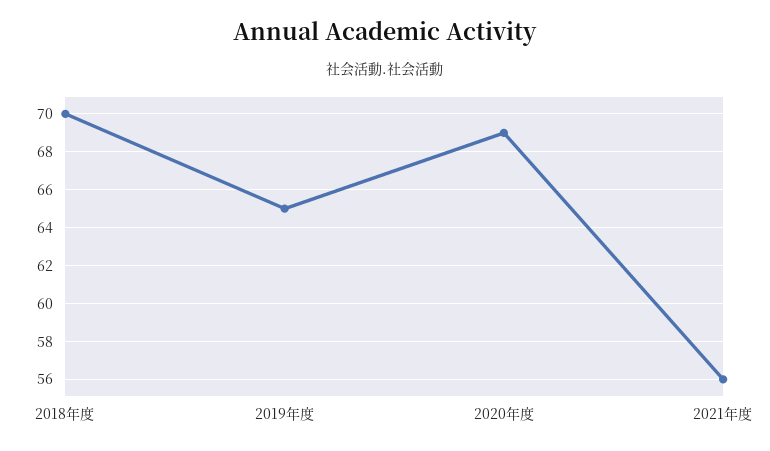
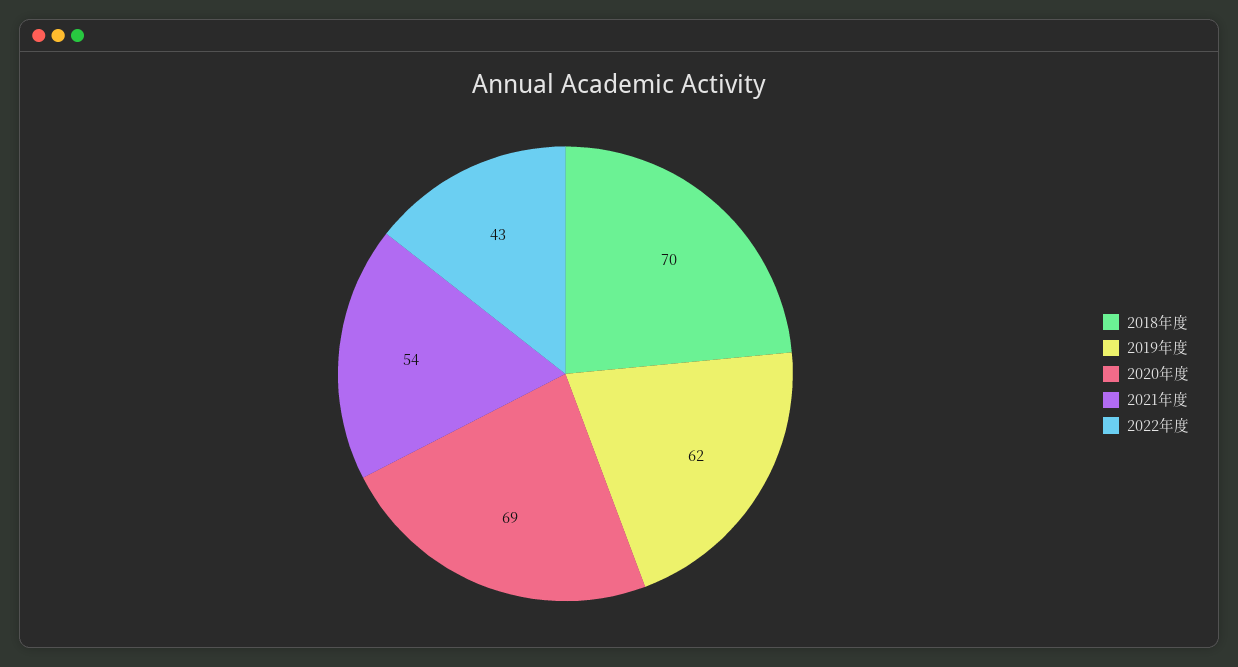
2019年度: 65 -> 62
2021年度: 56 -> 54
2022年度: none -> 43

